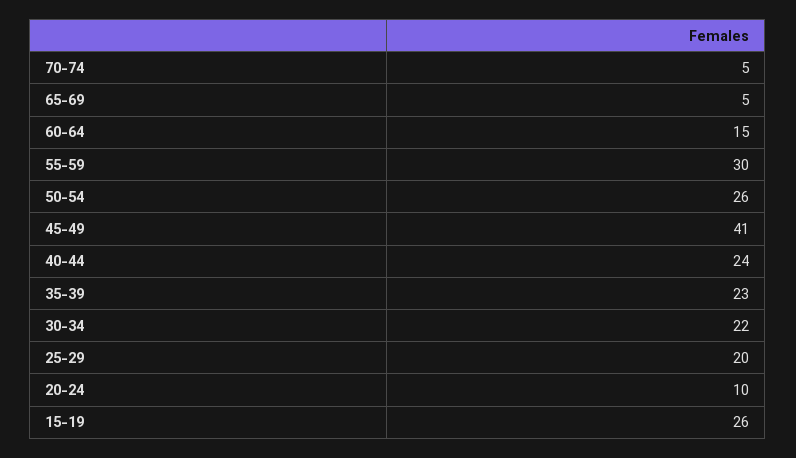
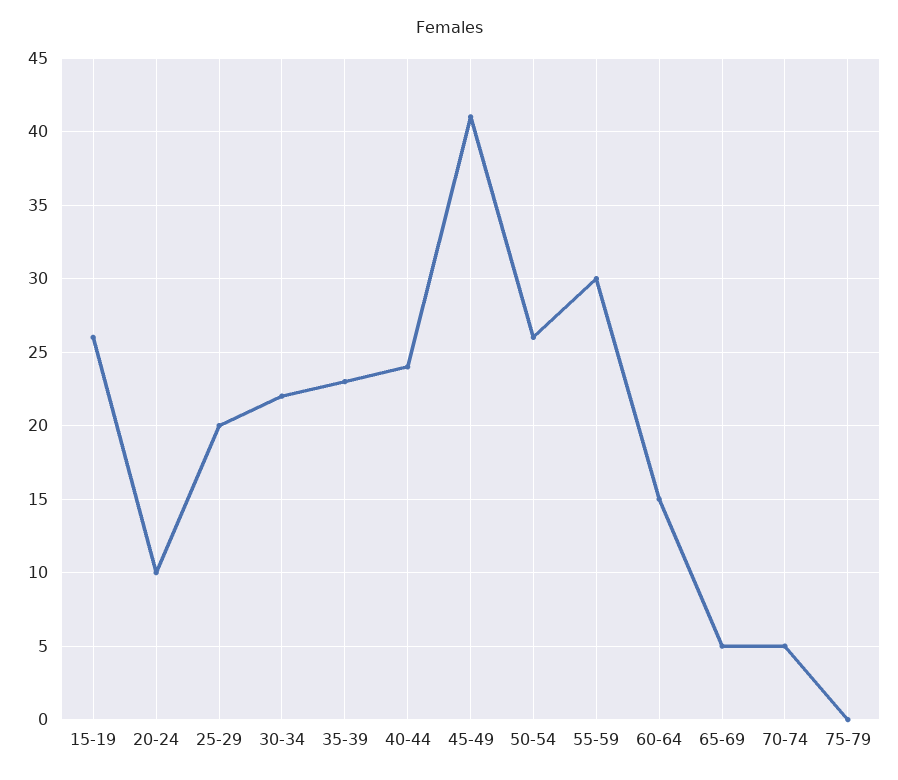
75-79: none -> 0

